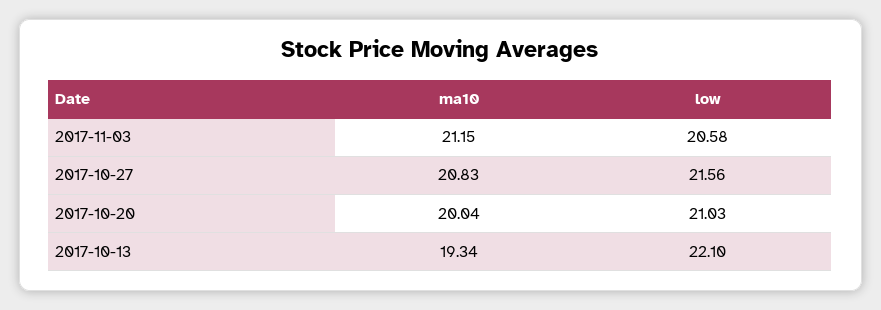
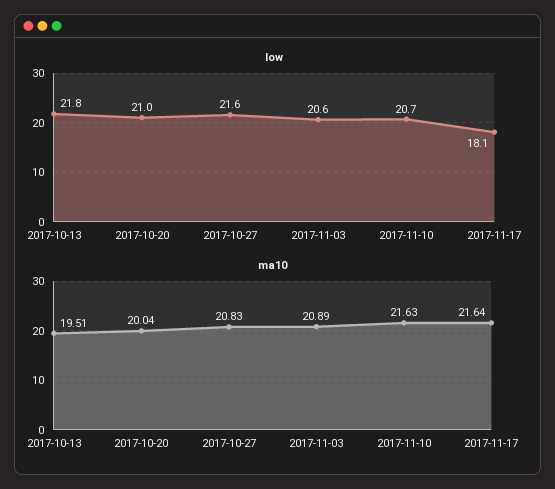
ma10, 2017-11-03: 21.15 -> 20.89
ma10, 2017-10-13: 19.34 -> 19.51
low, 2017-10-13: 22.1 -> 21.8
low, 2017-11-10: none -> 20.7
low, 2017-11-17: none -> 18.1
ma10, 2017-11-10: none -> 21.63
ma10, 2017-11-17: none -> 21.64

